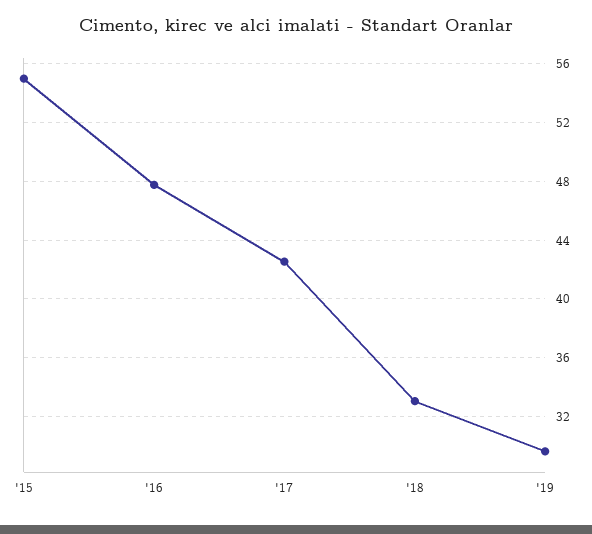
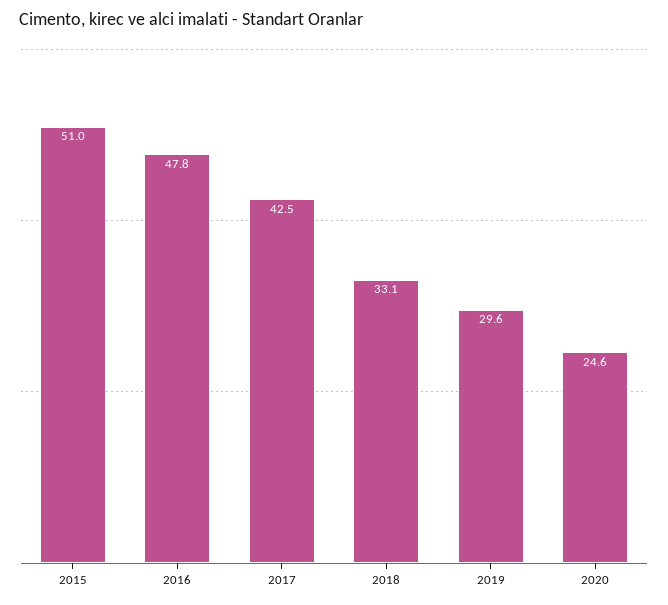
'15: 55 -> 51
2020: none -> 24.6

